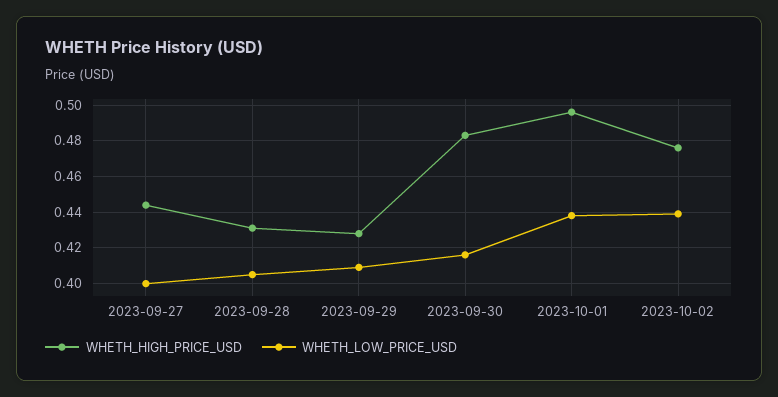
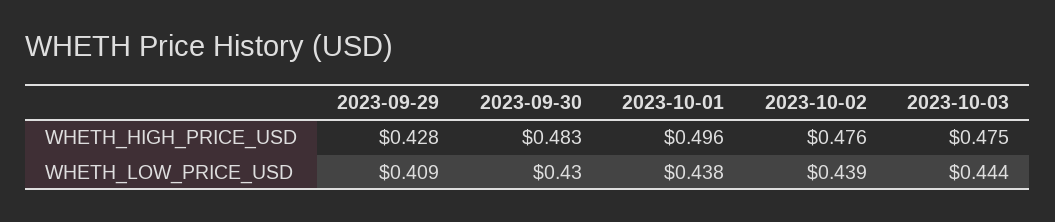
WHETH_HIGH_PRICE_USD, 2023-09-27: 0.445 -> none
WHETH_LOW_PRICE_USD, 2023-09-27: 0.4 -> none
WHETH_HIGH_PRICE_USD, 2023-09-28: 0.43 -> none
WHETH_LOW_PRICE_USD, 2023-09-28: 0.405 -> none
WHETH_LOW_PRICE_USD, 2023-09-30: 0.415 -> 0.43
WHETH_HIGH_PRICE_USD, 2023-10-03: none -> 0.475
WHETH_LOW_PRICE_USD, 2023-10-03: none -> 0.444

